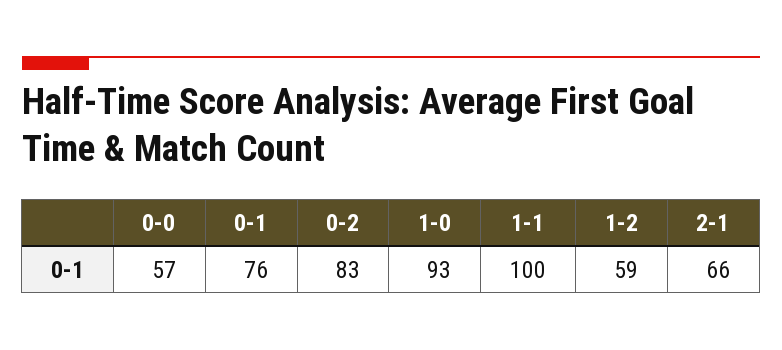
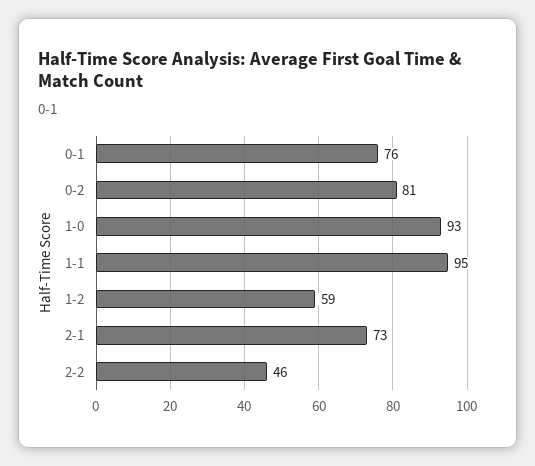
0-0: 57 -> none
0-2: 83 -> 81
1-1: 100 -> 95
2-1: 66 -> 73
2-2: none -> 46

